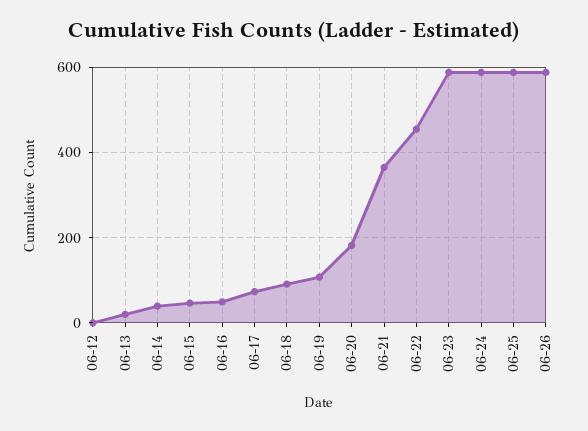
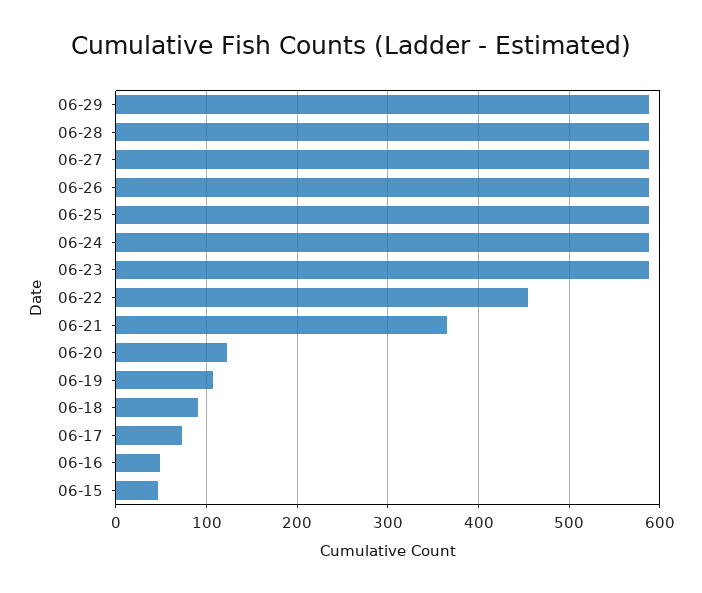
06-12: 0 -> none
06-13: 20 -> none
06-14: 40 -> none
06-20: 180 -> 120
06-29: none -> 590
06-28: none -> 590
06-27: none -> 590

